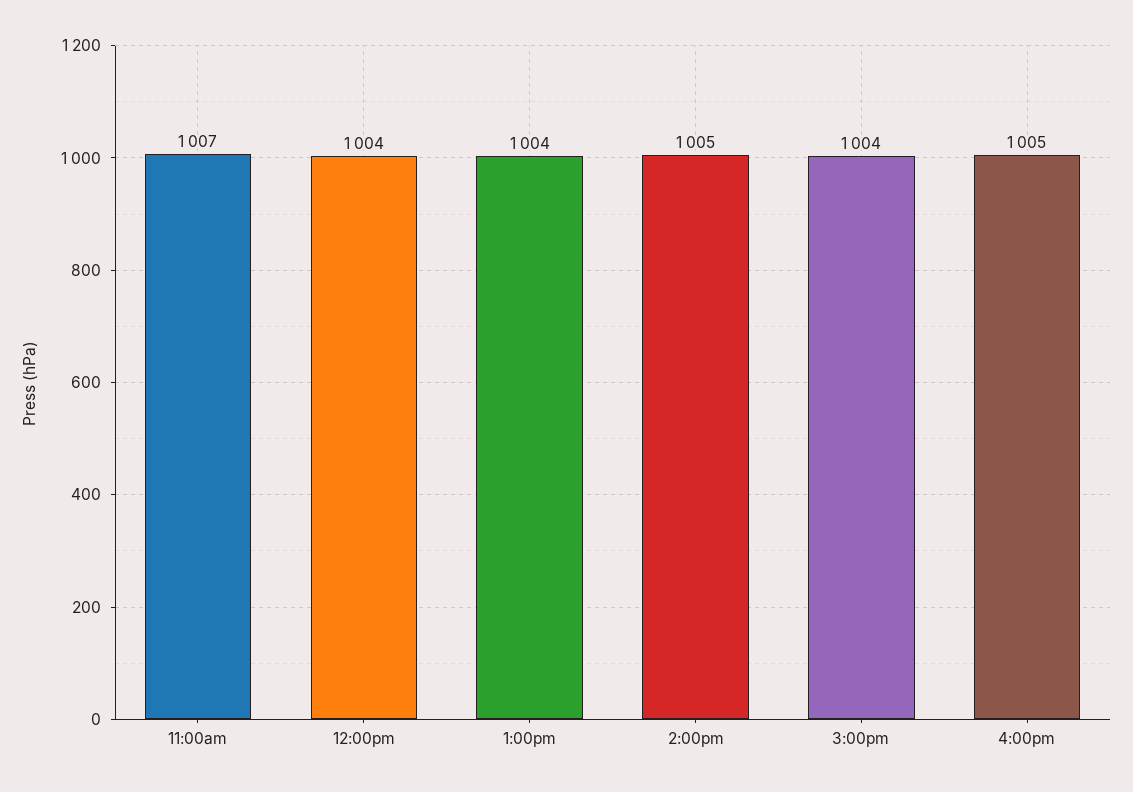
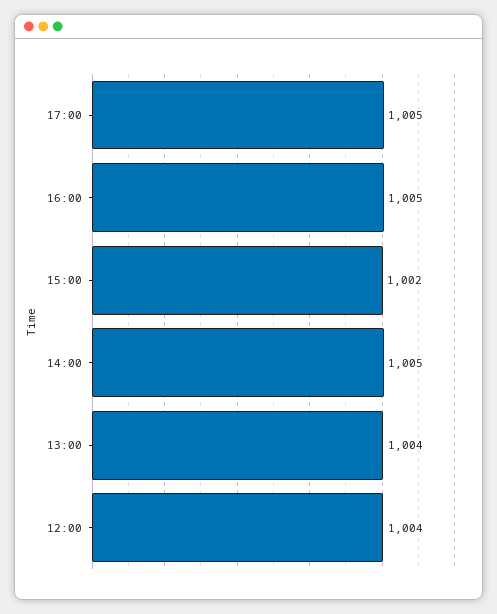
11:00am: 1007 -> none
3:00pm: 1004 -> 1002
17:00: none -> 1005

